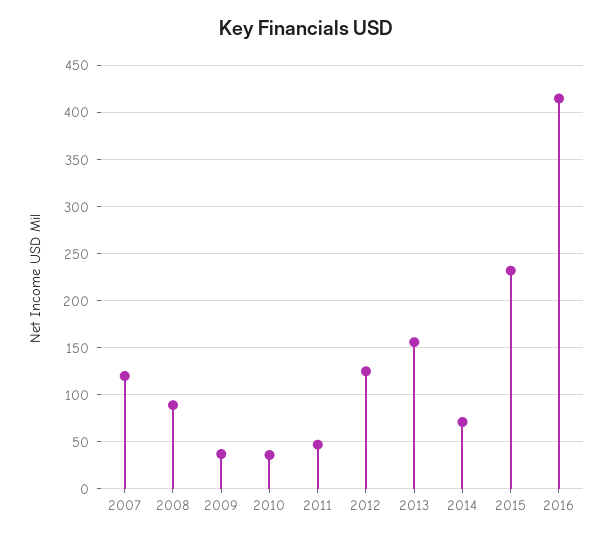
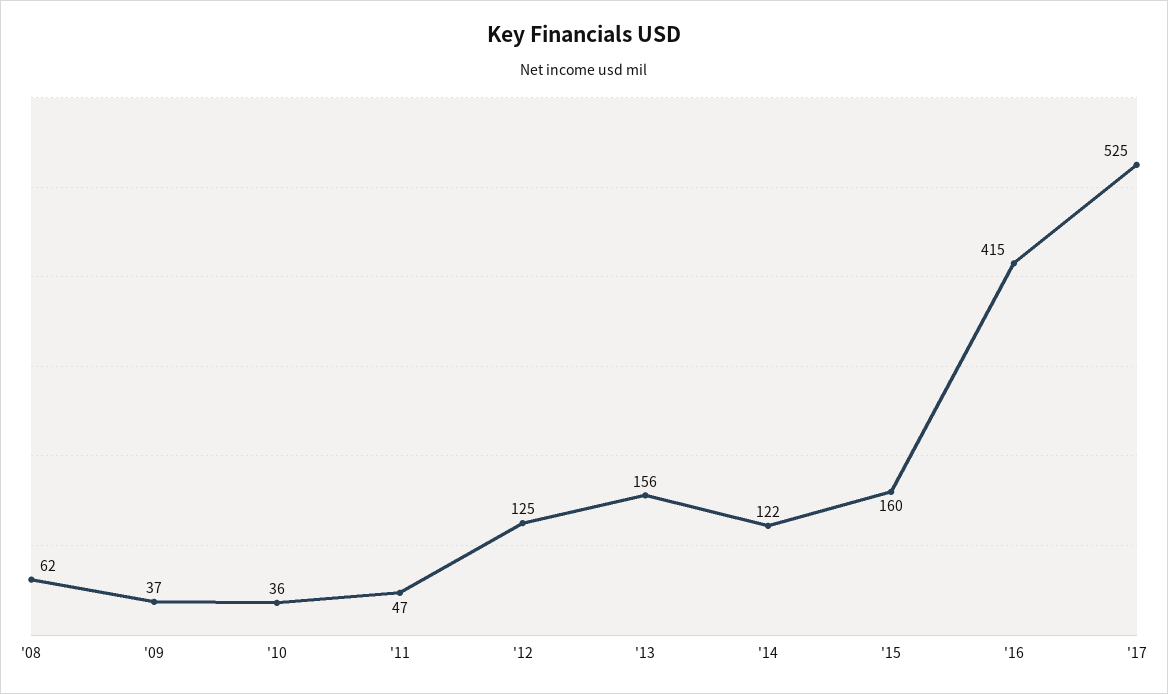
2007: 120 -> none
2008: 90 -> 62
2014: 70 -> 122
2015: 230 -> 160
'17: none -> 525

